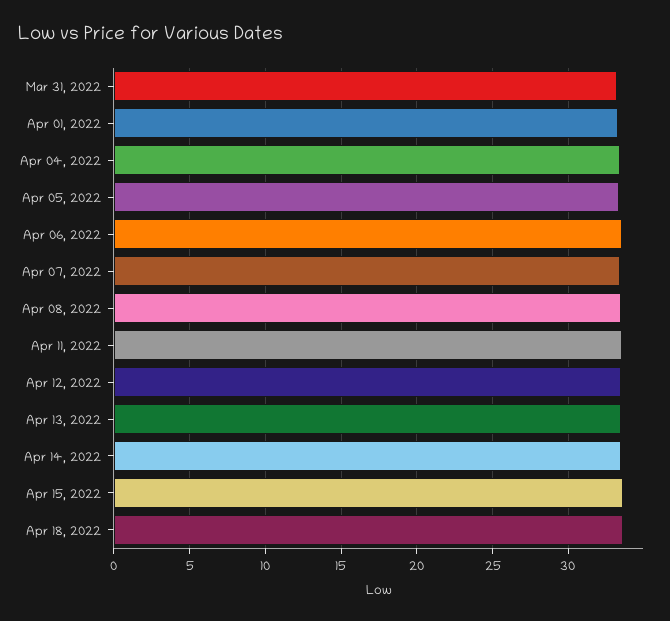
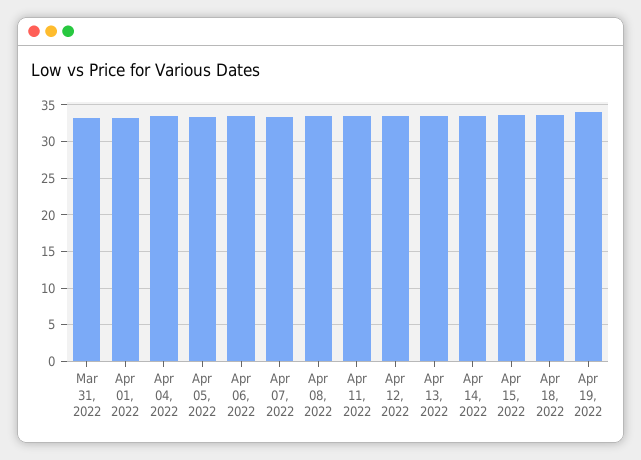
Apr 19, 2022: none -> 34

